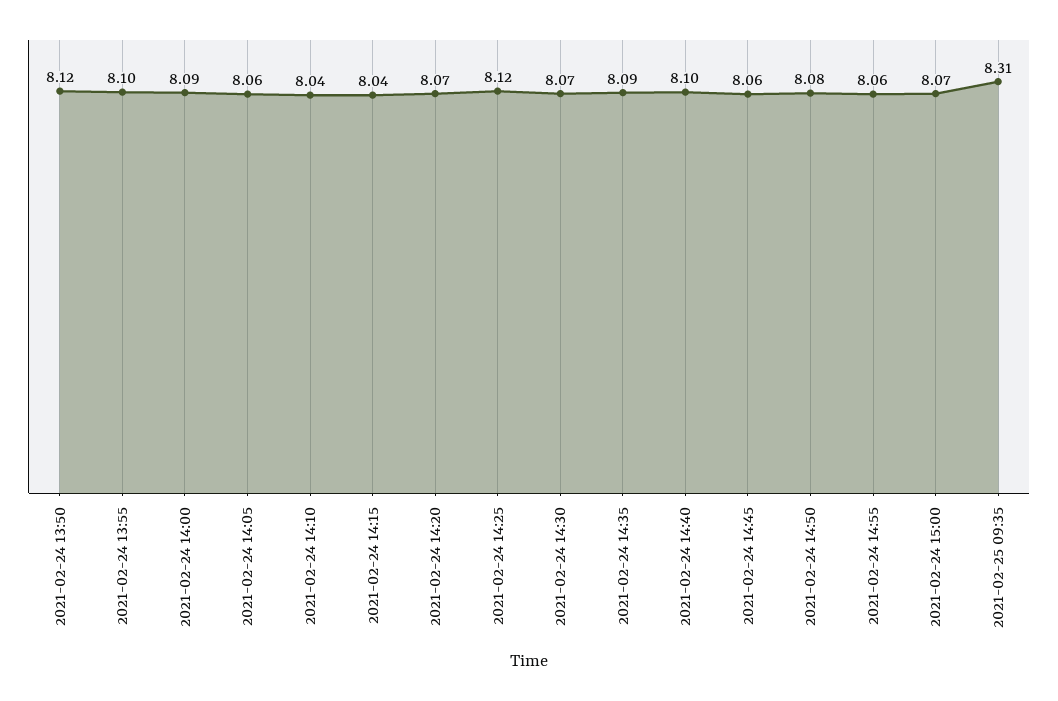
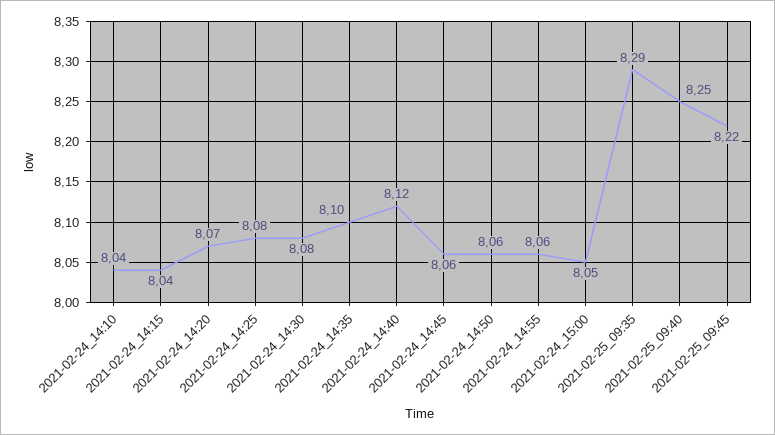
2021-02-24 13:50: 8.12 -> none
2021-02-24 13:55: 8.1 -> none
2021-02-24 14:00: 8.09 -> none
2021-02-24 14:05: 8.06 -> none
2021-02-24 14:25: 8.12 -> 8.08
2021-02-24 14:30: 8.07 -> 8.08
2021-02-24 14:35: 8.09 -> 8.1
2021-02-24 14:40: 8.1 -> 8.12
2021-02-24 14:50: 8.08 -> 8.06
2021-02-24 15:00: 8.07 -> 8.05
2021-02-25 09:35: 8.31 -> 8.29
2021-02-25_09:40: none -> 8.25
2021-02-25_09:45: none -> 8.22

